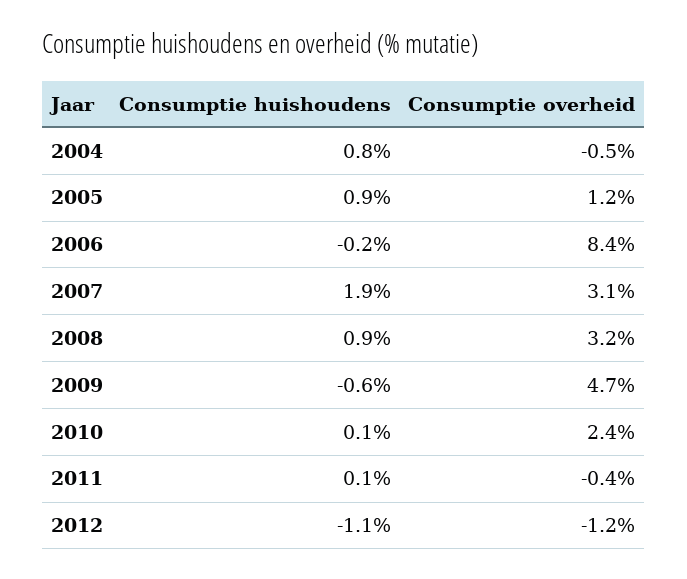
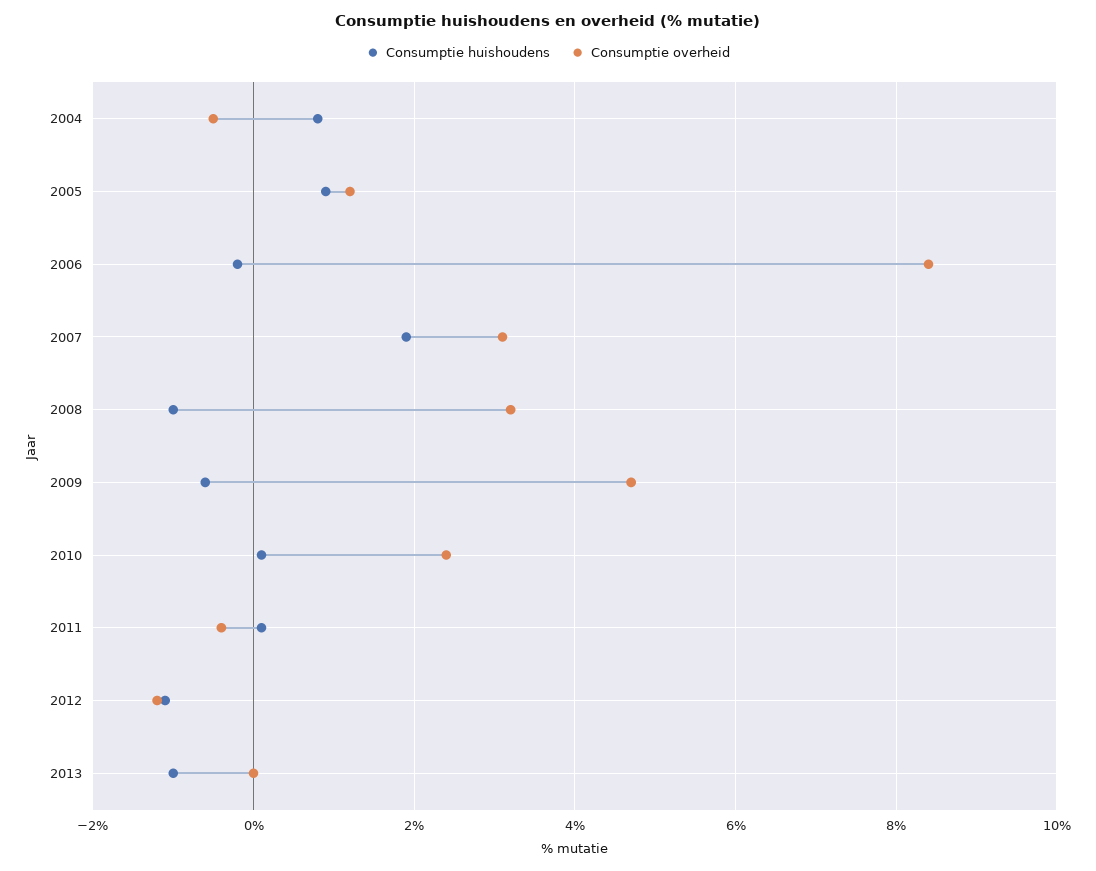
Consumptie huishoudens, 2008: 0.9 -> -1
Consumptie huishoudens, 2013: none -> -1
Consumptie overheid, 2013: none -> 0

